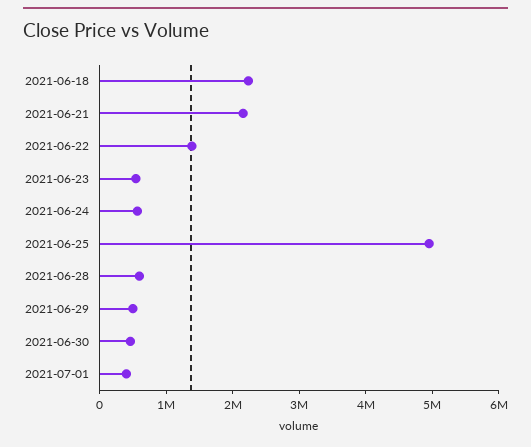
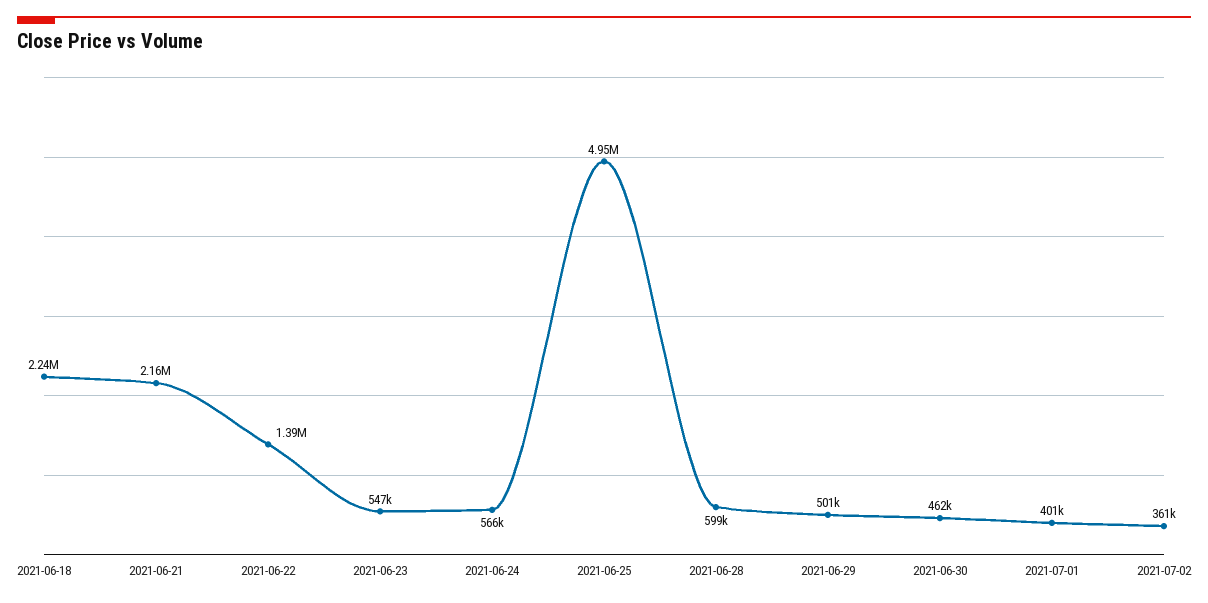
2021-07-02: none -> 361000

